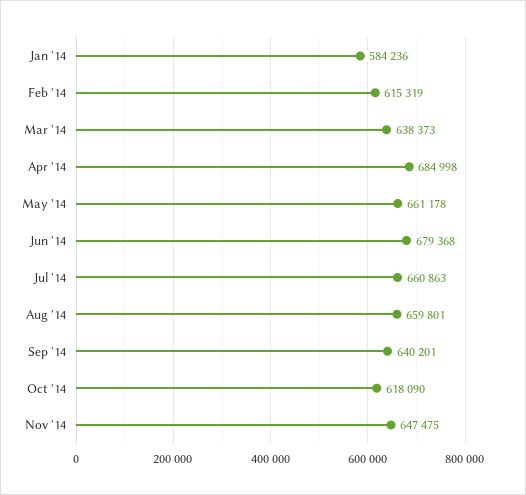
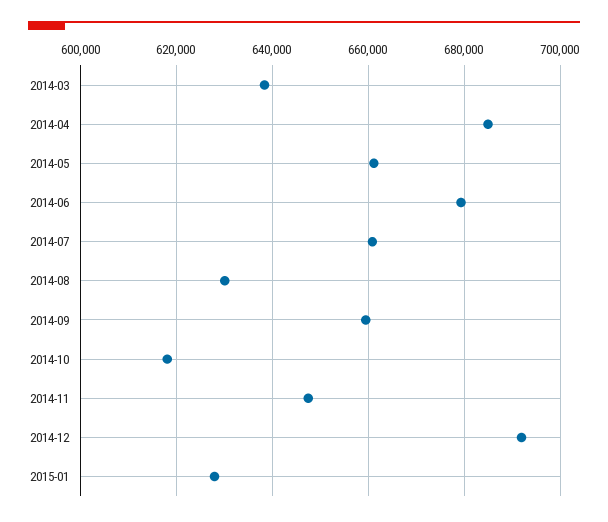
Jan '14: 584236 -> none
Feb '14: 615319 -> none
Aug '14: 659801 -> 630000
Sep '14: 640201 -> 660000
2014-12: none -> 692000
2015-01: none -> 628000

